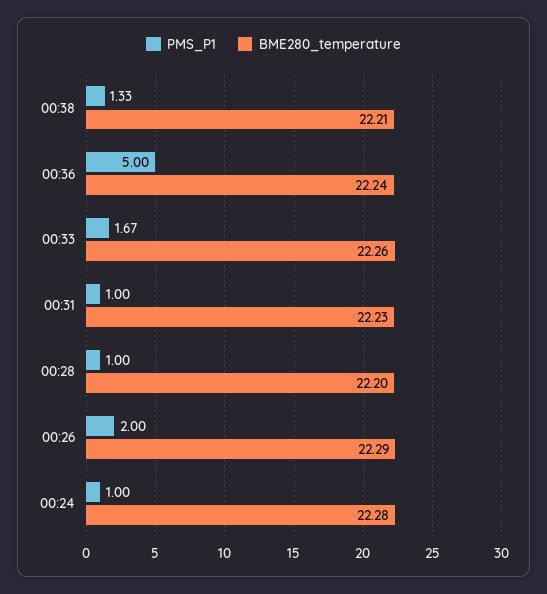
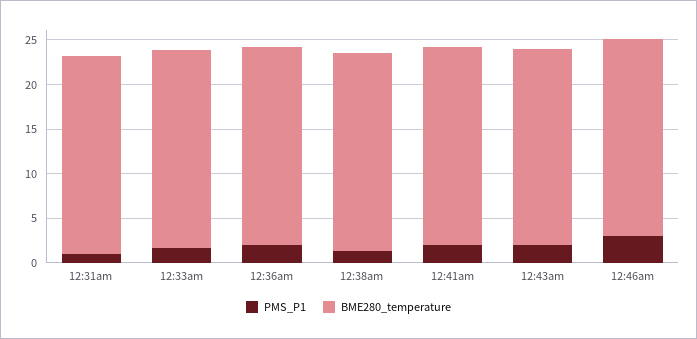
PMS_P1, 00:36: 5 -> 2
PMS_P1, 00:28: 1 -> none
BME280_temperature, 00:28: 22.2 -> none
PMS_P1, 00:26: 2 -> none
BME280_temperature, 00:26: 22.29 -> none
PMS_P1, 00:24: 1 -> none
BME280_temperature, 00:24: 22.28 -> none
PMS_P1, 12:41am: none -> 2
BME280_temperature, 12:41am: none -> 22
PMS_P1, 12:43am: none -> 2
BME280_temperature, 12:43am: none -> 22
PMS_P1, 12:46am: none -> 3
BME280_temperature, 12:46am: none -> 22

